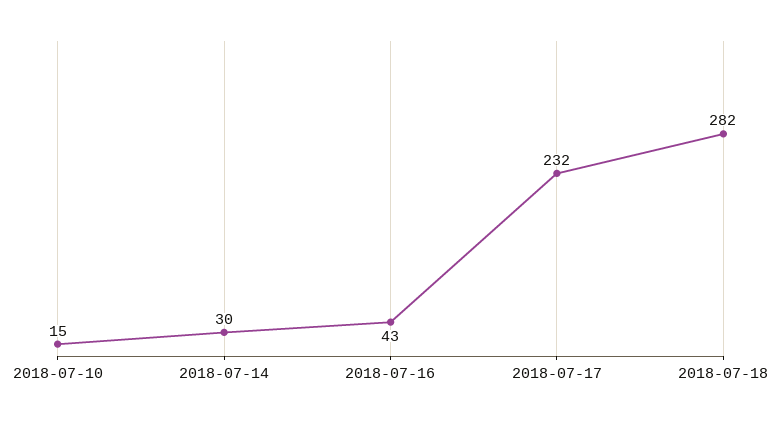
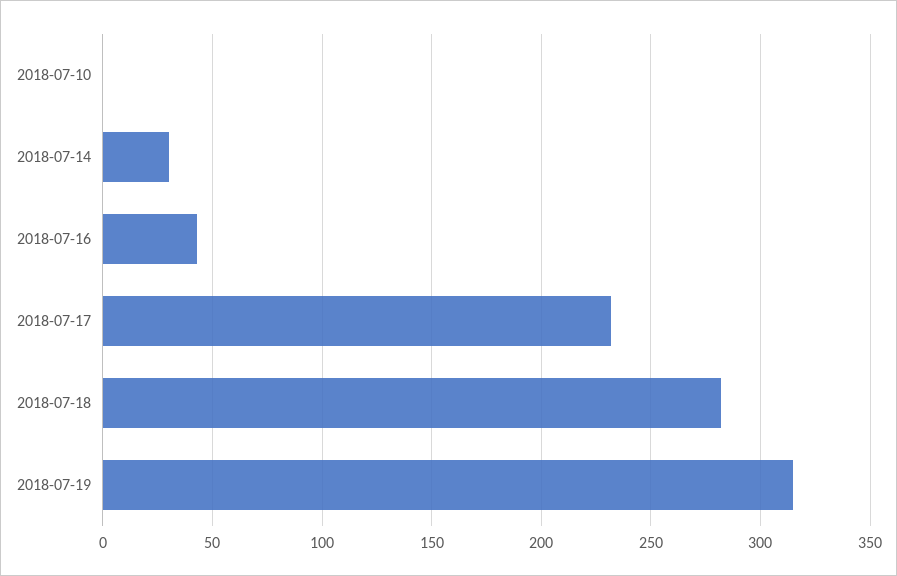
2018-07-10: 15 -> 0
2018-07-19: none -> 315

